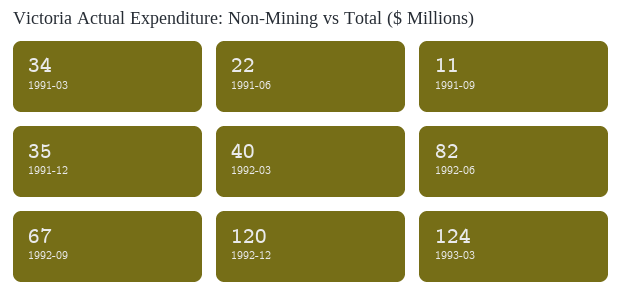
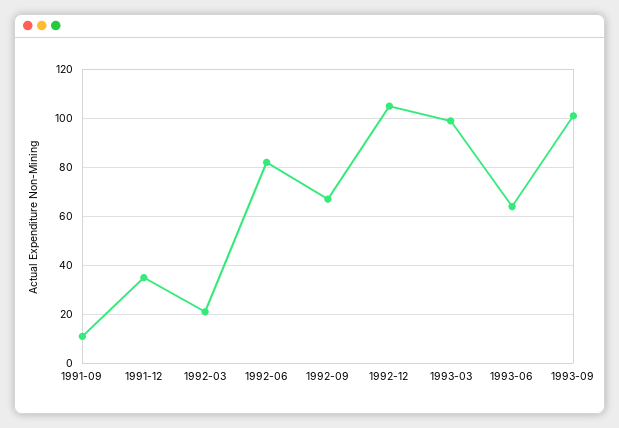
1991-03: 34 -> none
1991-06: 22 -> none
1992-03: 40 -> 20
1992-12: 120 -> 105
1993-03: 124 -> 100
1993-06: none -> 65
1993-09: none -> 100

